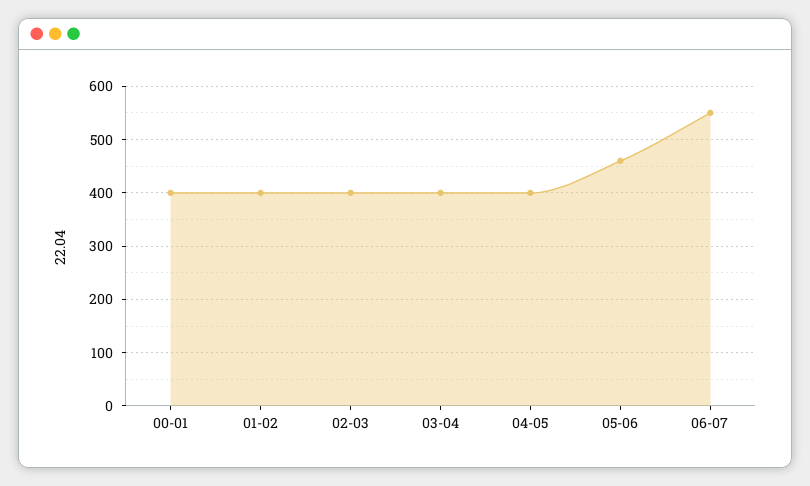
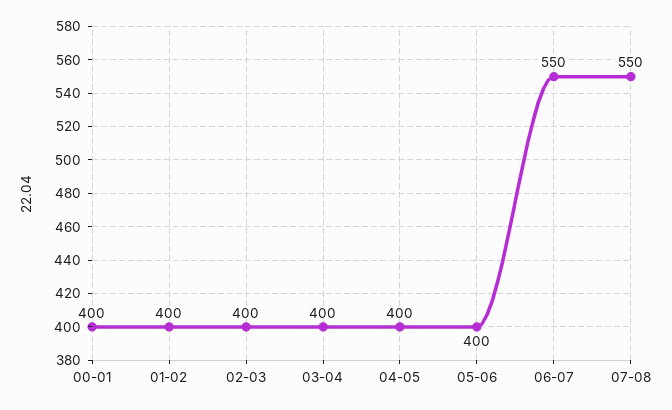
05-06: 460 -> 400
07-08: none -> 550

